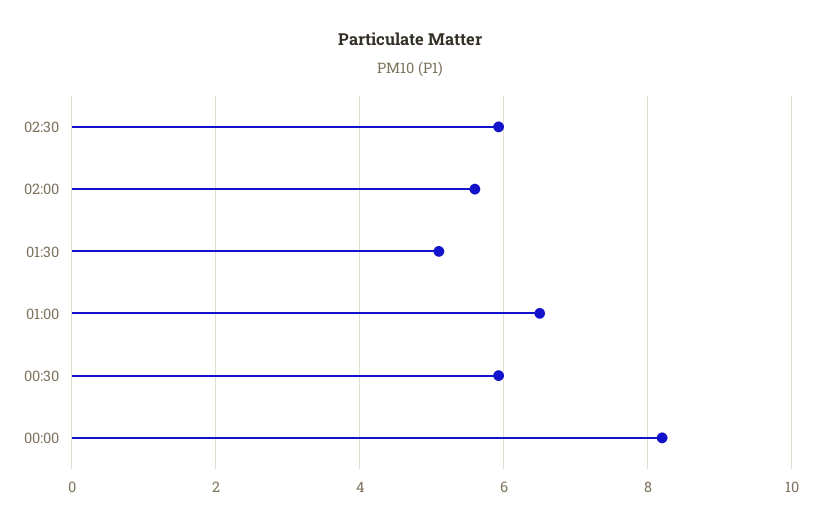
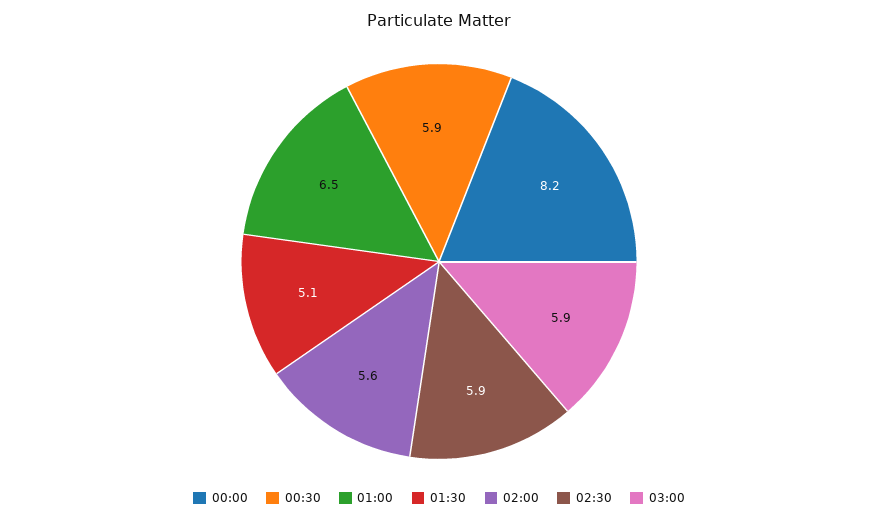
03:00: none -> 5.9

